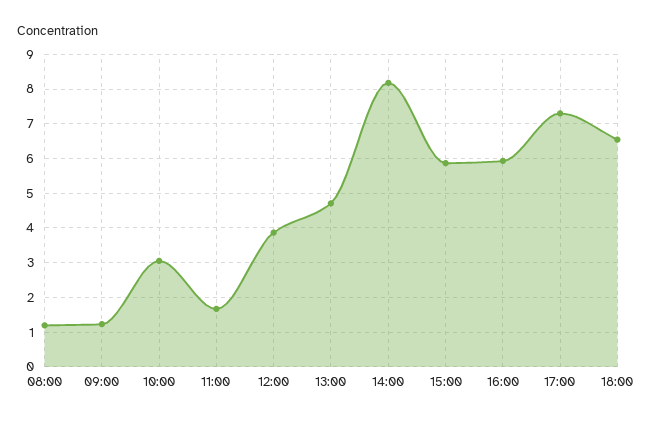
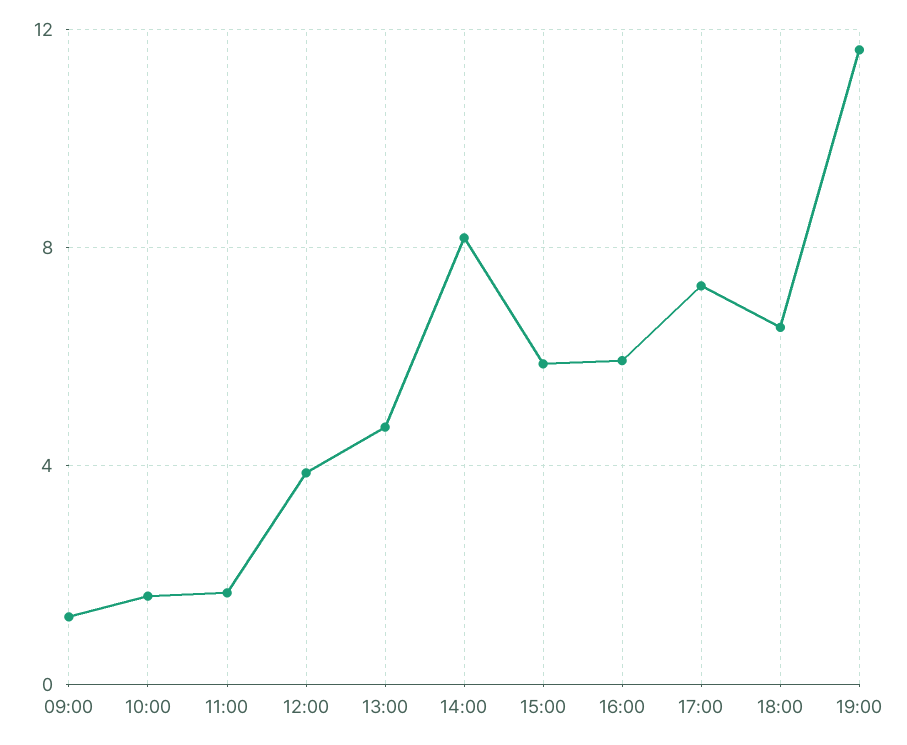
08:00: 1.2 -> none
10:00: 3 -> 1.5
19:00: none -> 11.5

